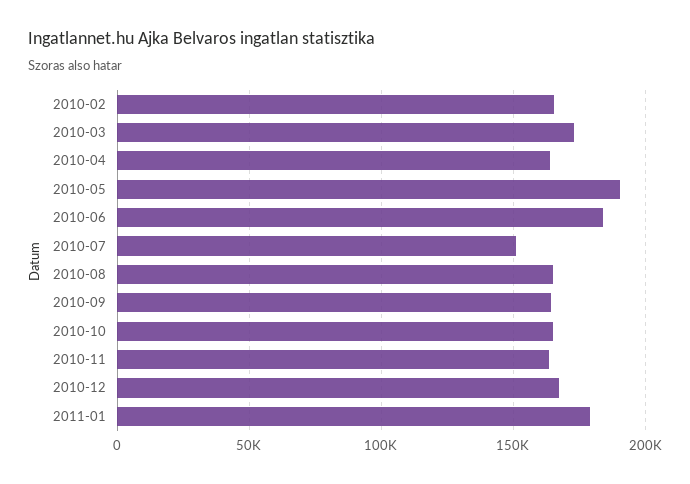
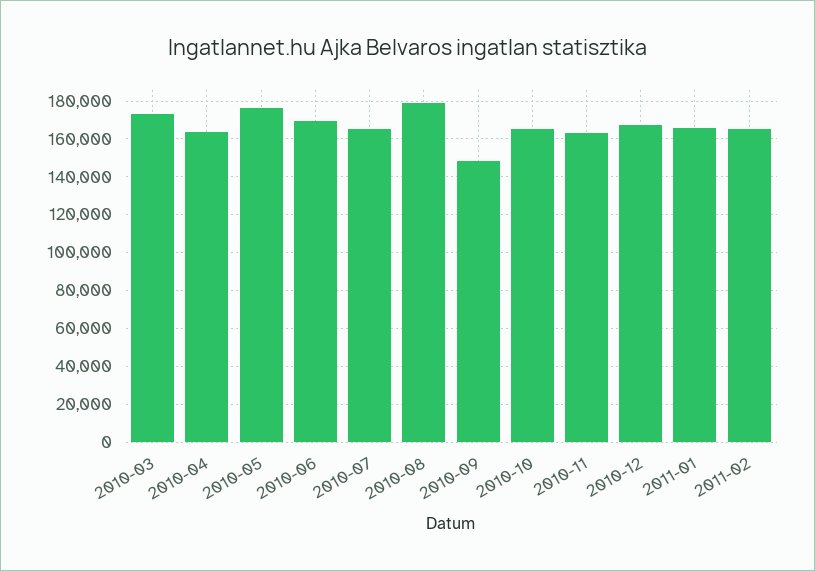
2010-02: 165000 -> none
2010-05: 190000 -> 175000
2010-06: 185000 -> 170000
2010-07: 150000 -> 165000
2010-08: 165000 -> 180000
2010-09: 165000 -> 150000
2011-01: 180000 -> 165000
2011-02: none -> 165000

